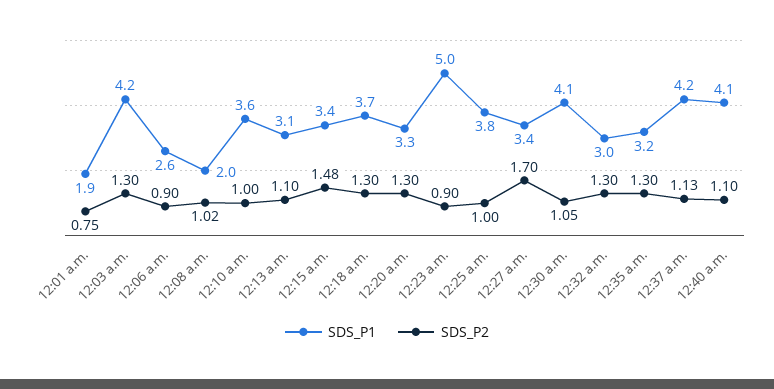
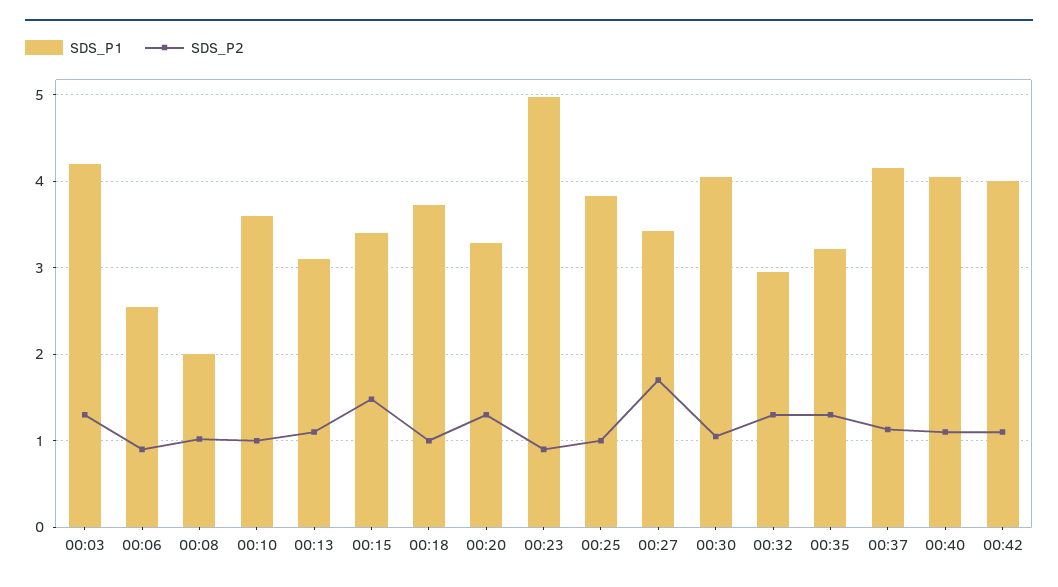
SDS_P1, 12:01 a.m.: 1.9 -> none
SDS_P2, 12:01 a.m.: 0.75 -> none
SDS_P2, 12:18 a.m.: 1.3 -> 1
SDS_P1, 00:42: none -> 4
SDS_P2, 00:42: none -> 1.1

